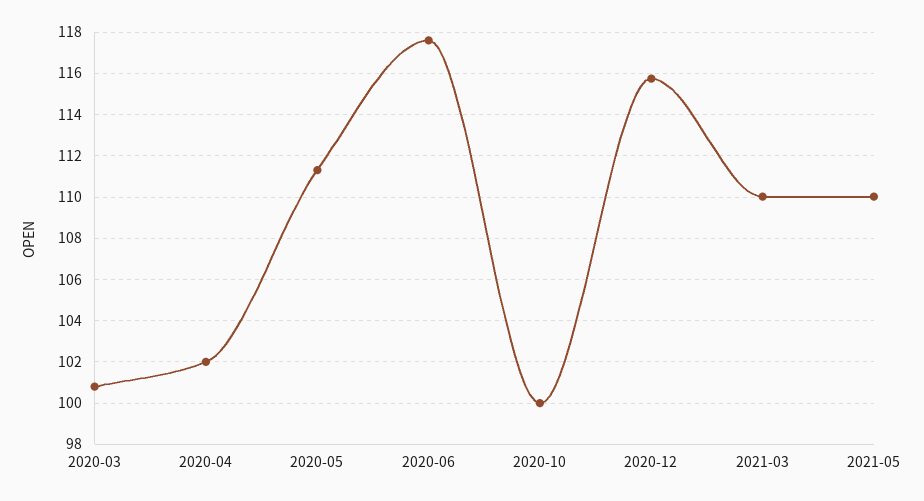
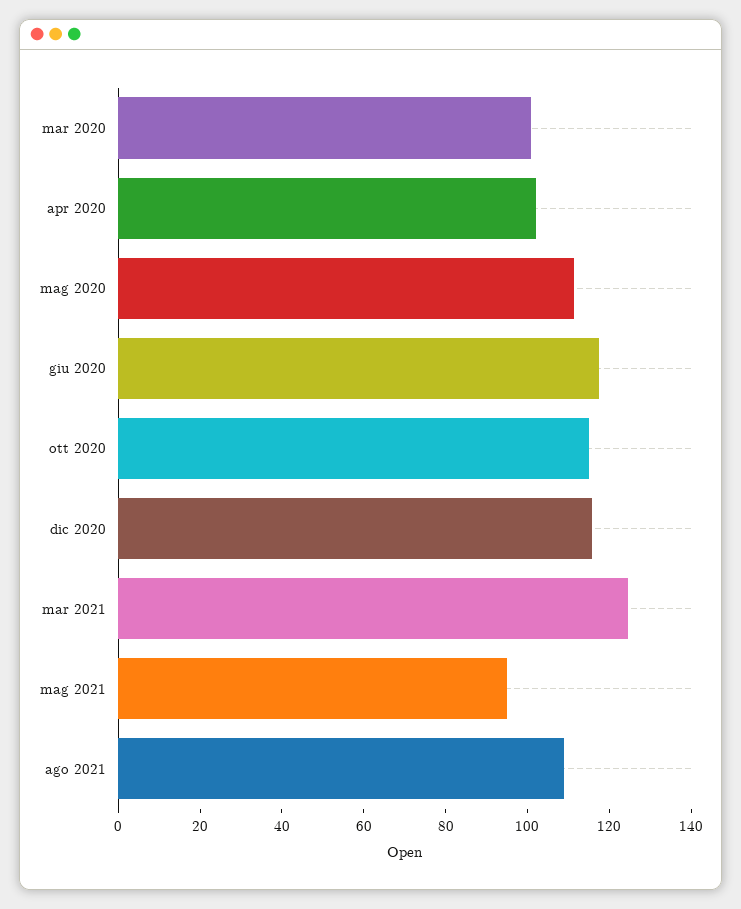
2020-10: 100 -> 115
2021-03: 110 -> 125
2021-05: 110 -> 95
ago 2021: none -> 110

